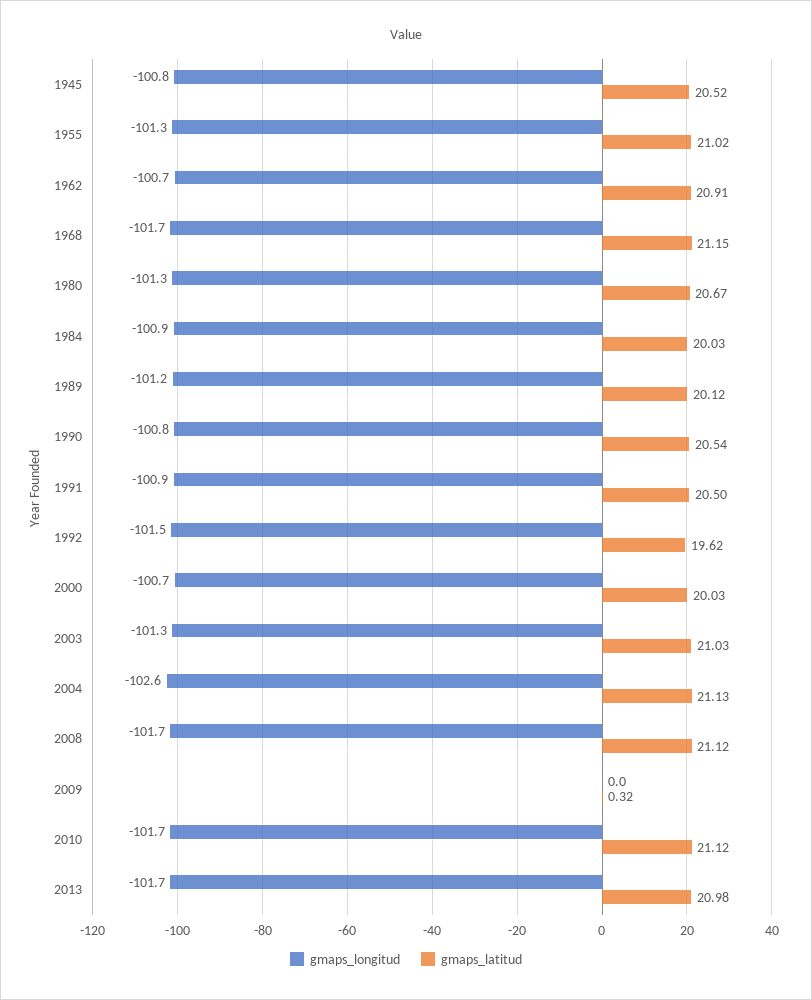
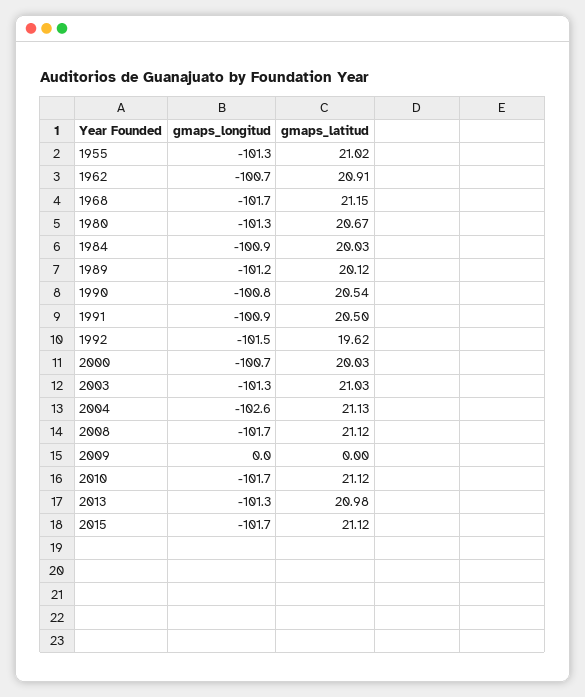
gmaps_longitud, 1945: -100.8 -> none
gmaps_latitud, 1945: 20.52 -> none
gmaps_latitud, 2009: 0.32 -> 0
gmaps_longitud, 2013: -101.7 -> -101.3
gmaps_longitud, 2015: none -> -101.7
gmaps_latitud, 2015: none -> 21.12

